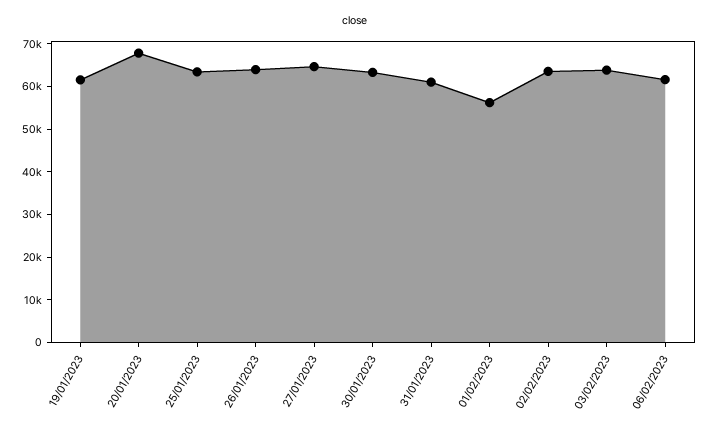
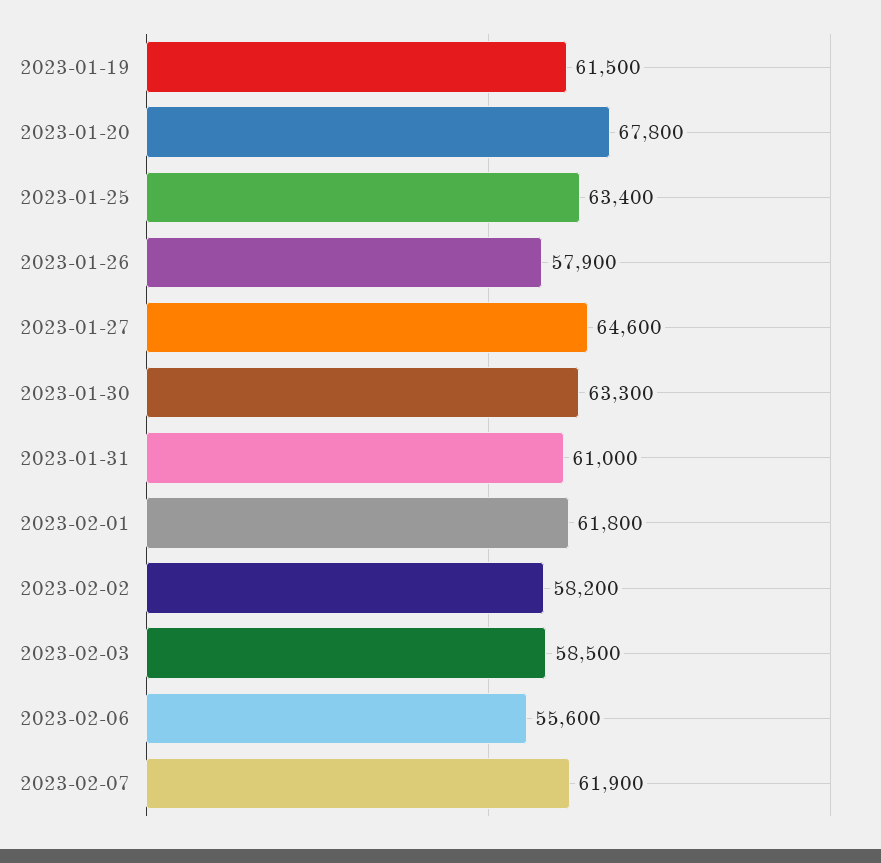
26/01/2023: 64000 -> 57900
01/02/2023: 56000 -> 61800
02/02/2023: 64000 -> 58200
03/02/2023: 64000 -> 58500
06/02/2023: 62000 -> 55600
2023-02-07: none -> 61900

